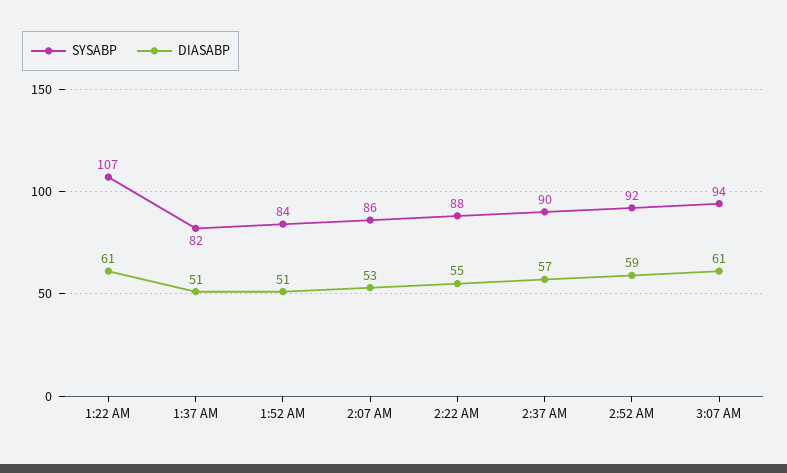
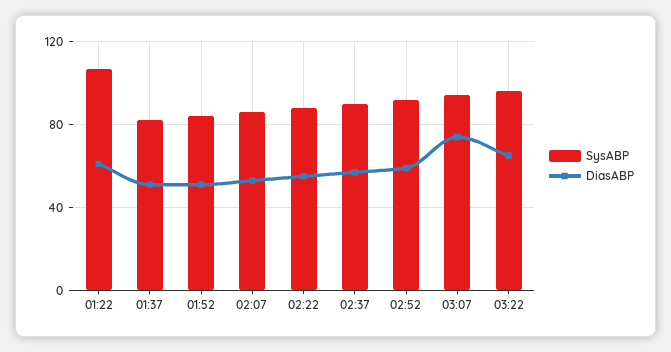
DIASABP, 3:07 AM: 61 -> 75
SYSABP, 03:22: none -> 95
DIASABP, 03:22: none -> 65

